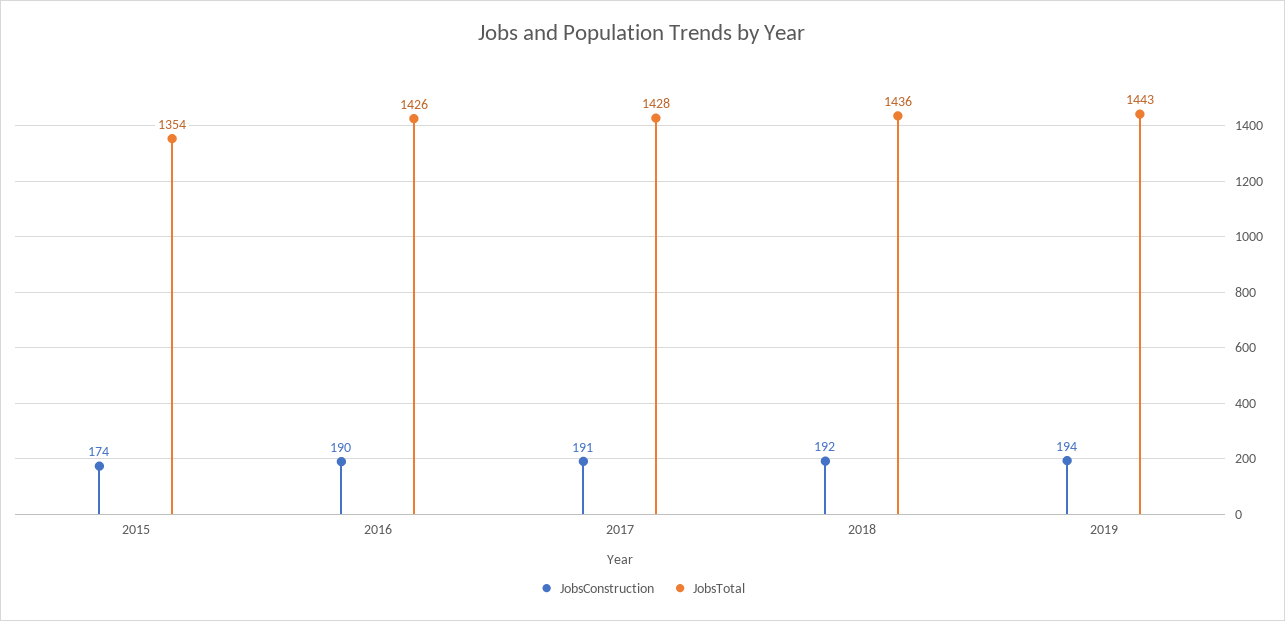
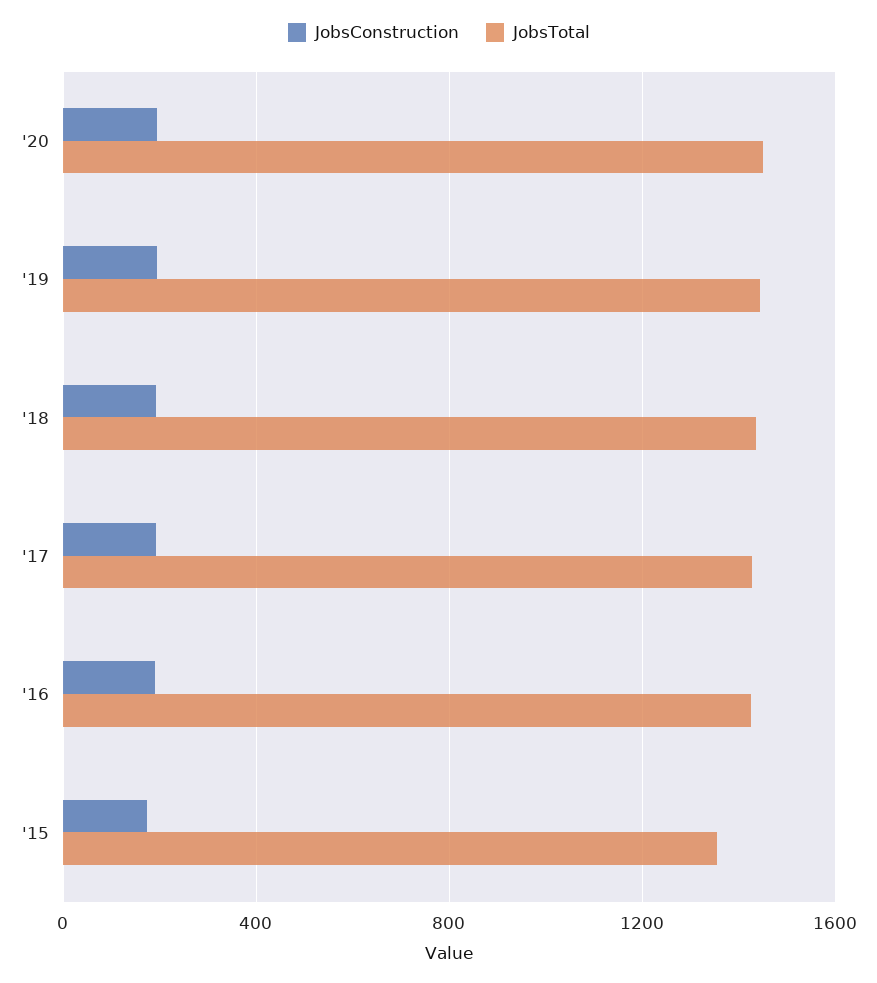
JobsConstruction, '20: none -> 200
JobsTotal, '20: none -> 1450

